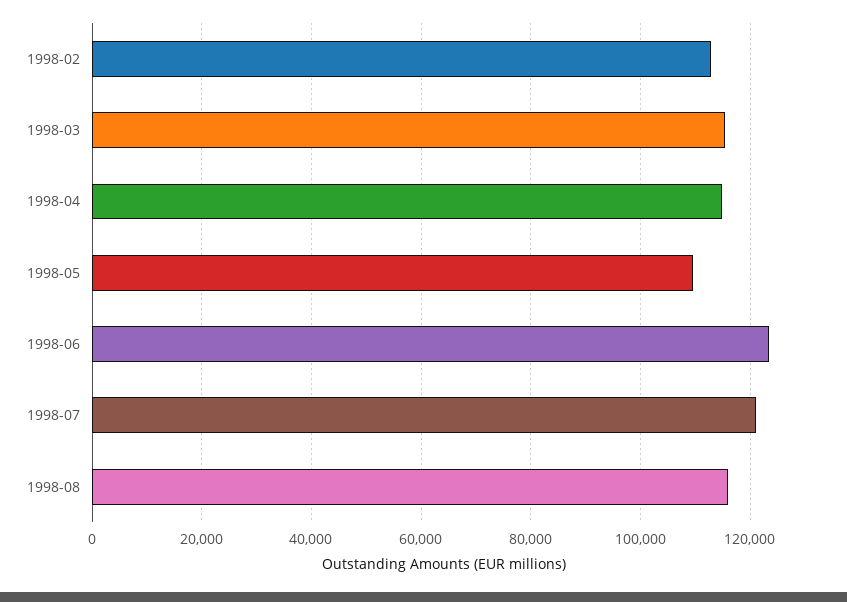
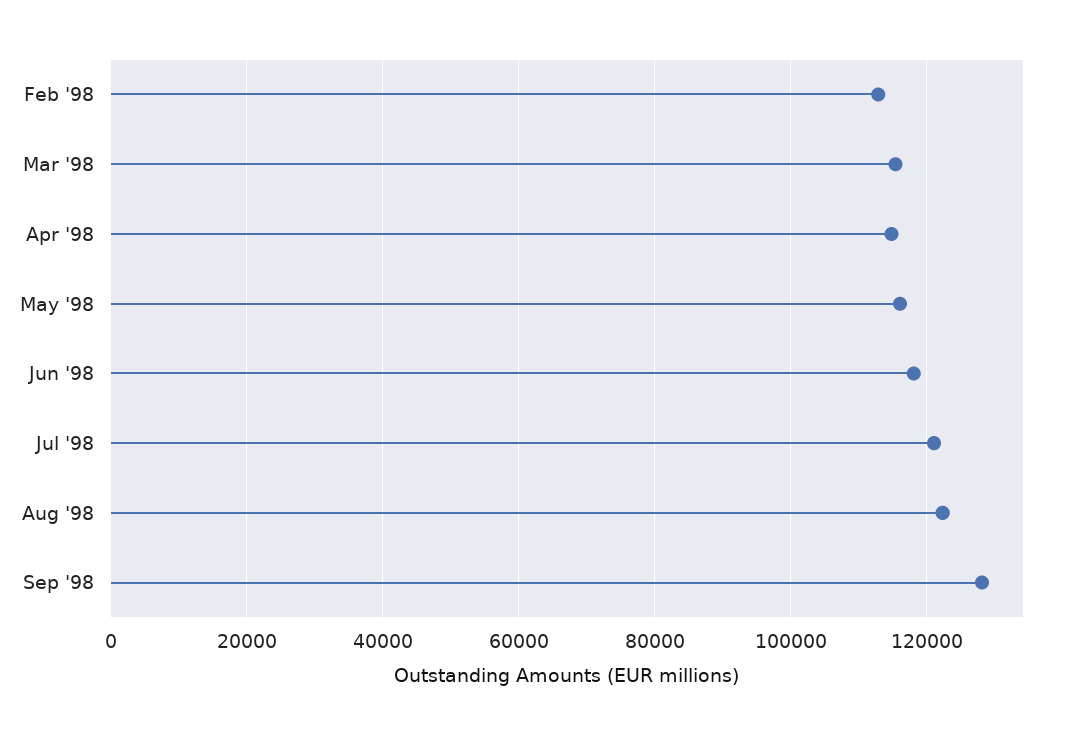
1998-05: 110000 -> 116000
1998-06: 124000 -> 118000
1998-08: 116000 -> 122000
Sep '98: none -> 128000

